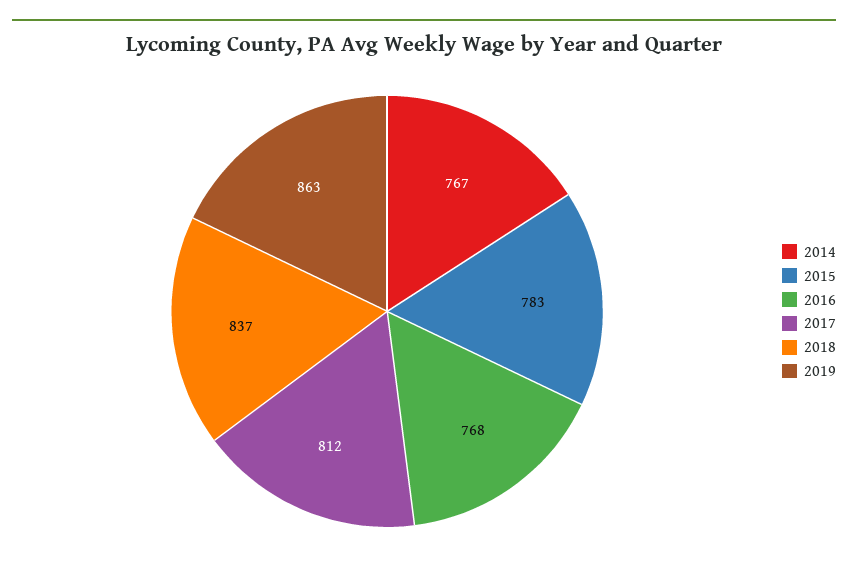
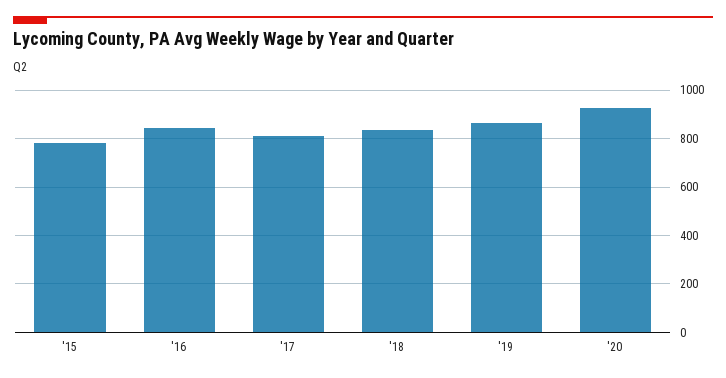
2014: 767 -> none
2016: 768 -> 850
'20: none -> 925

